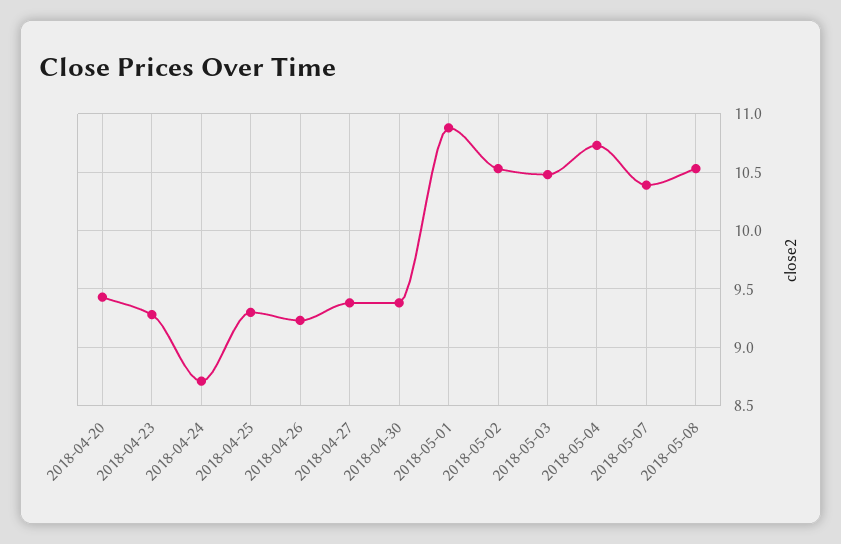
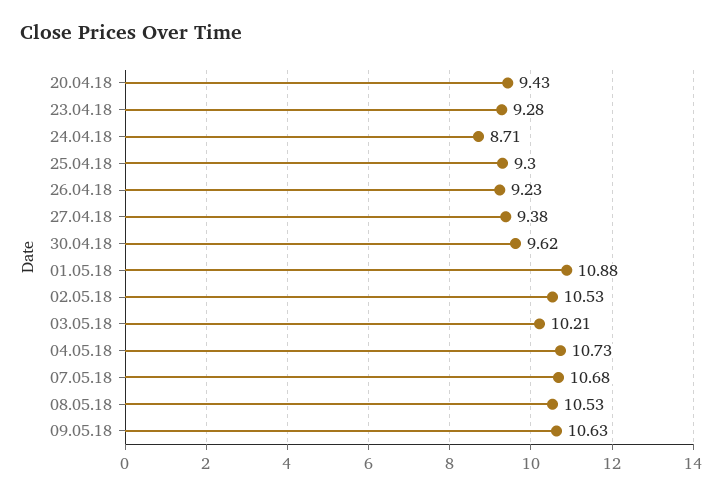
2018-04-30: 9.4 -> 9.62
2018-05-03: 10.5 -> 10.21
2018-05-07: 10.4 -> 10.68
09.05.18: none -> 10.63

